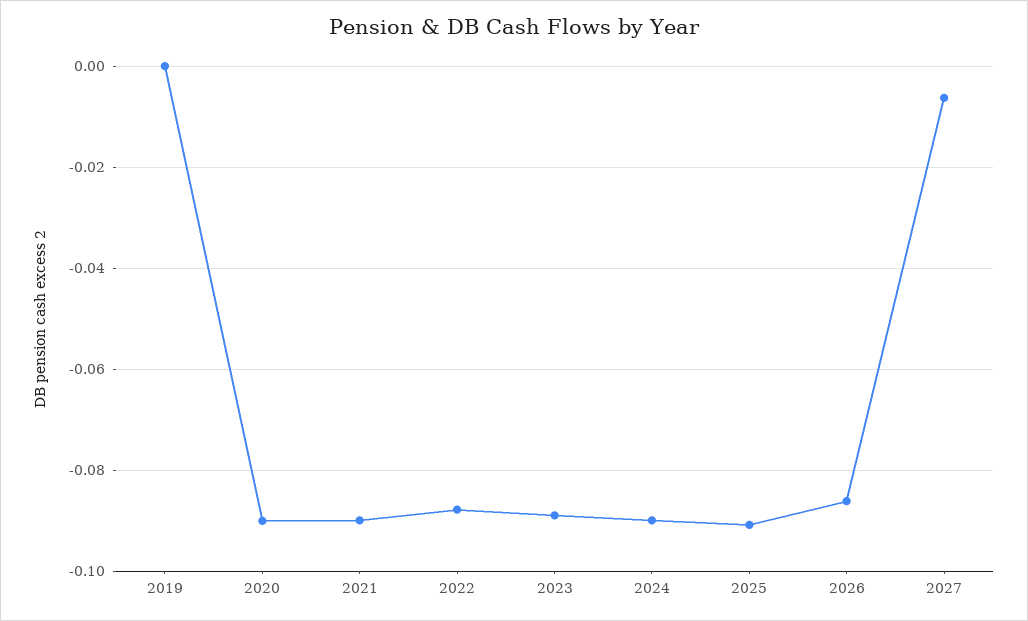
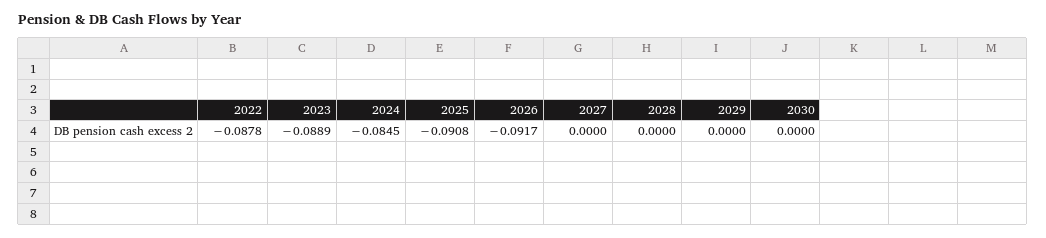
2019: 0 -> none
2020: -0.09 -> none
2021: -0.09 -> none
2024: -0.09 -> -0.0845
2026: -0.086 -> -0.0917
2027: -0.006 -> 0
2028: none -> 0
2029: none -> 0
2030: none -> 0

